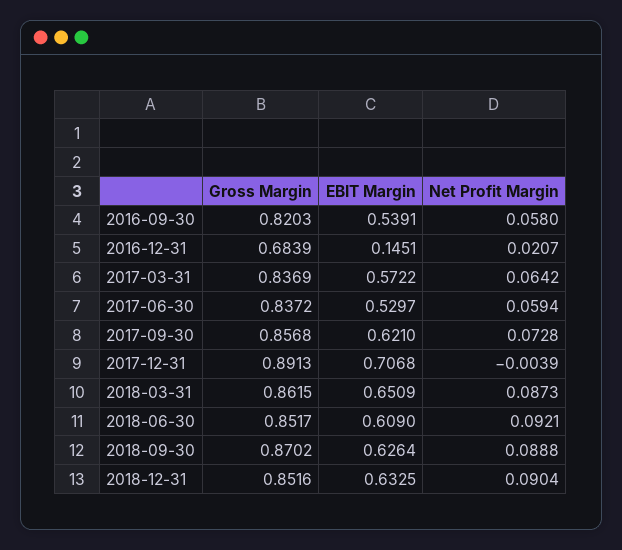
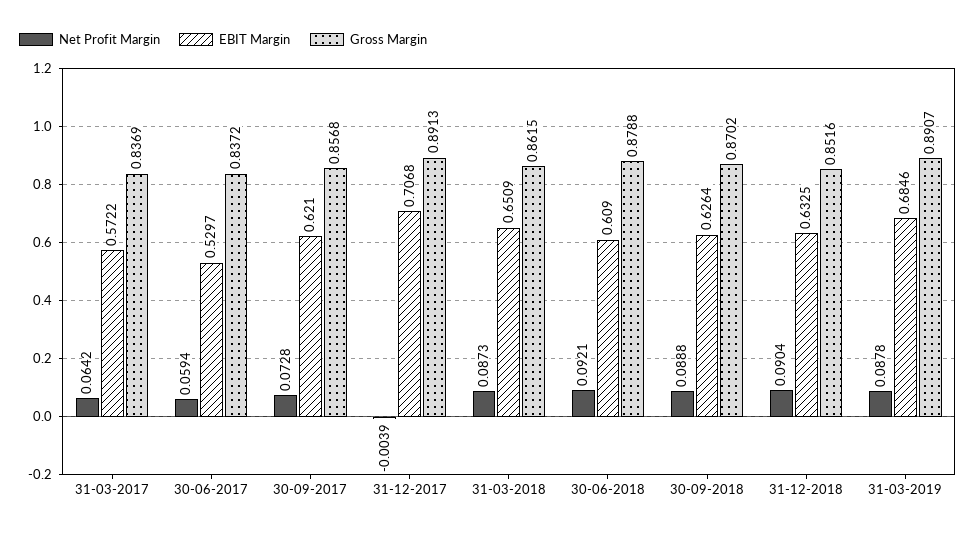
Gross Margin, 2016-09-30: 0.8203 -> none
EBIT Margin, 2016-09-30: 0.5391 -> none
Net Profit Margin, 2016-09-30: 0.058 -> none
Gross Margin, 2016-12-31: 0.6839 -> none
EBIT Margin, 2016-12-31: 0.1451 -> none
Net Profit Margin, 2016-12-31: 0.0207 -> none
Gross Margin, 2018-06-30: 0.8517 -> 0.8788
Net Profit Margin, 31-03-2019: none -> 0.0878
EBIT Margin, 31-03-2019: none -> 0.6846
Gross Margin, 31-03-2019: none -> 0.8907

